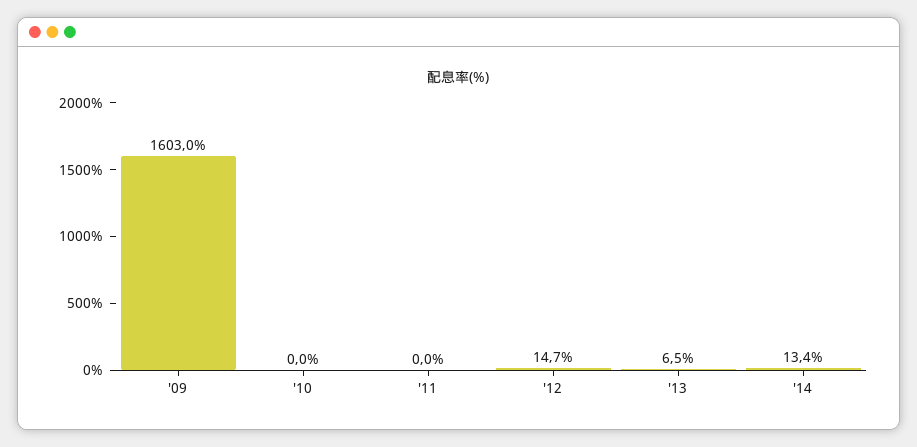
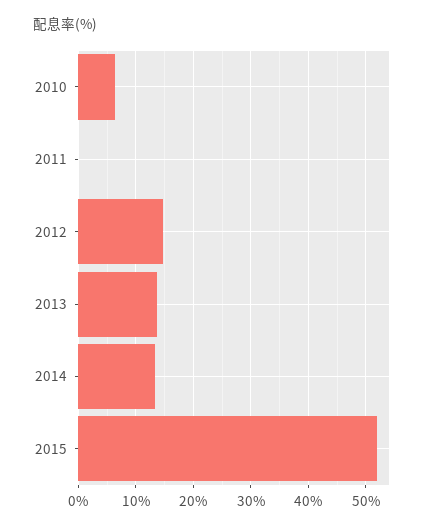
'09: 1603 -> none
'10: 0 -> 6
'13: 6.5 -> 14
2015: none -> 52

